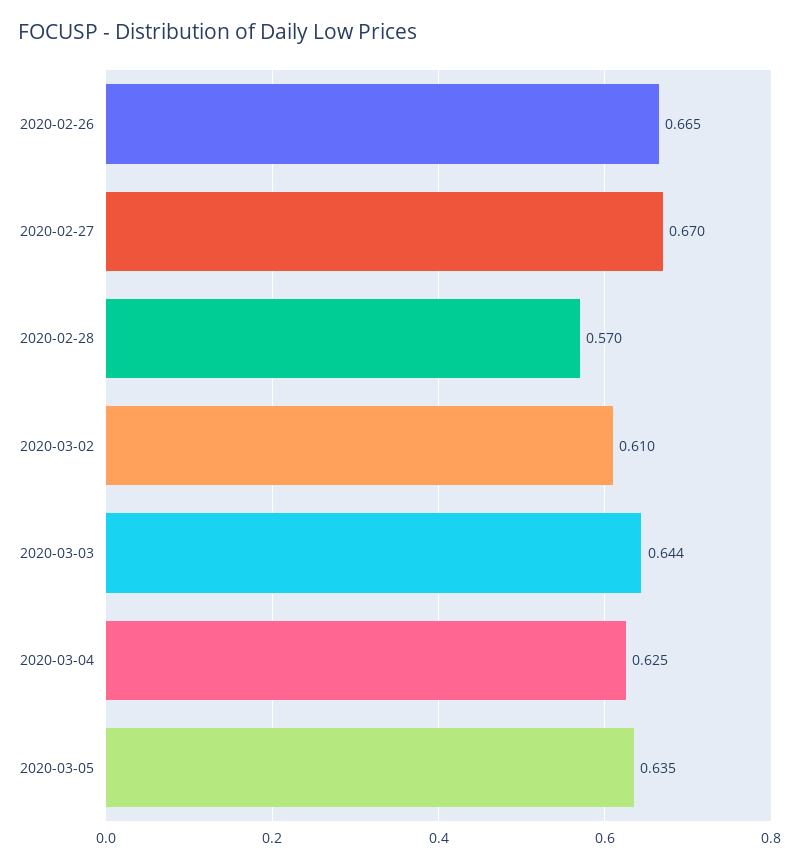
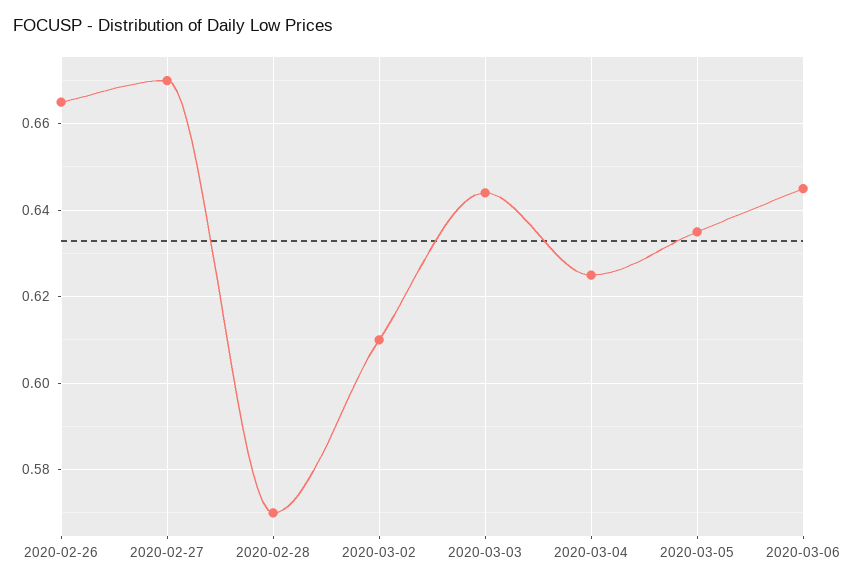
2020-03-06: none -> 0.645

